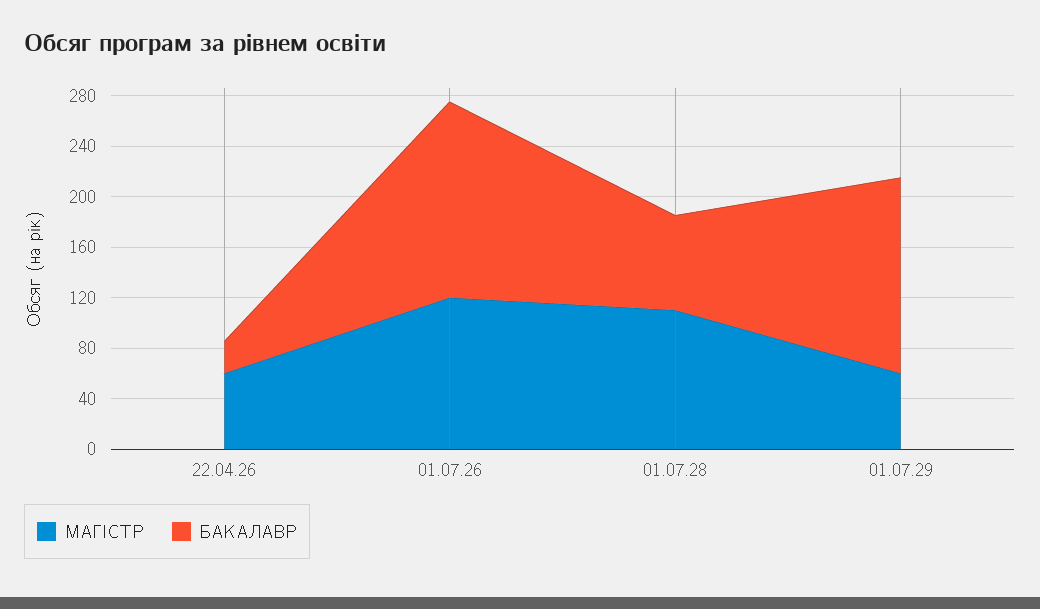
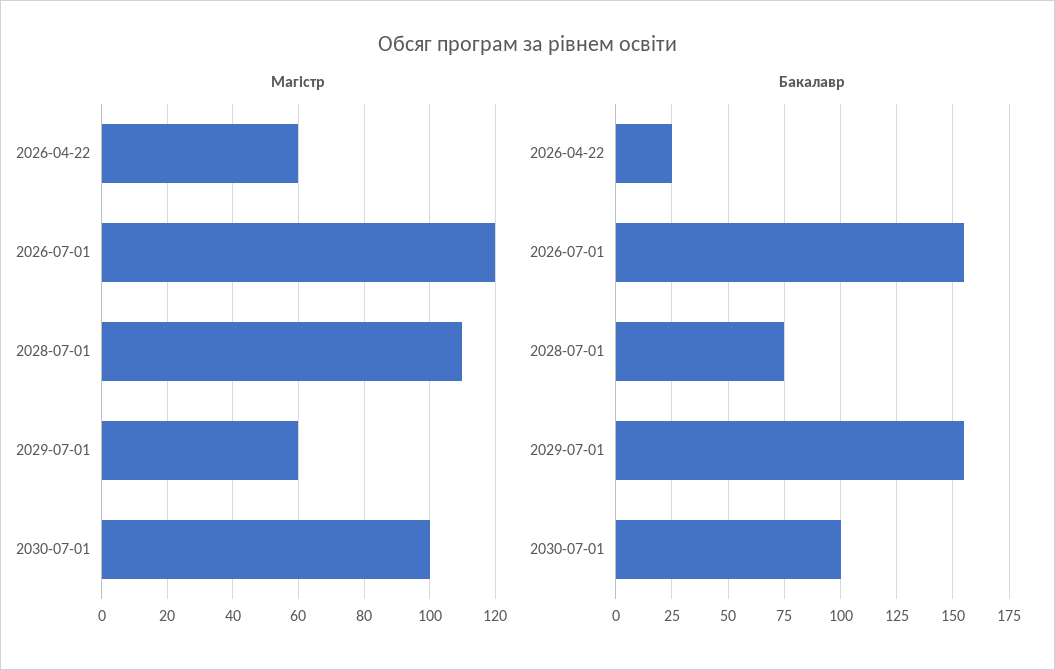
МАГІСТР, 2030-07-01: none -> 100
БАКАЛАВР, 2030-07-01: none -> 100

